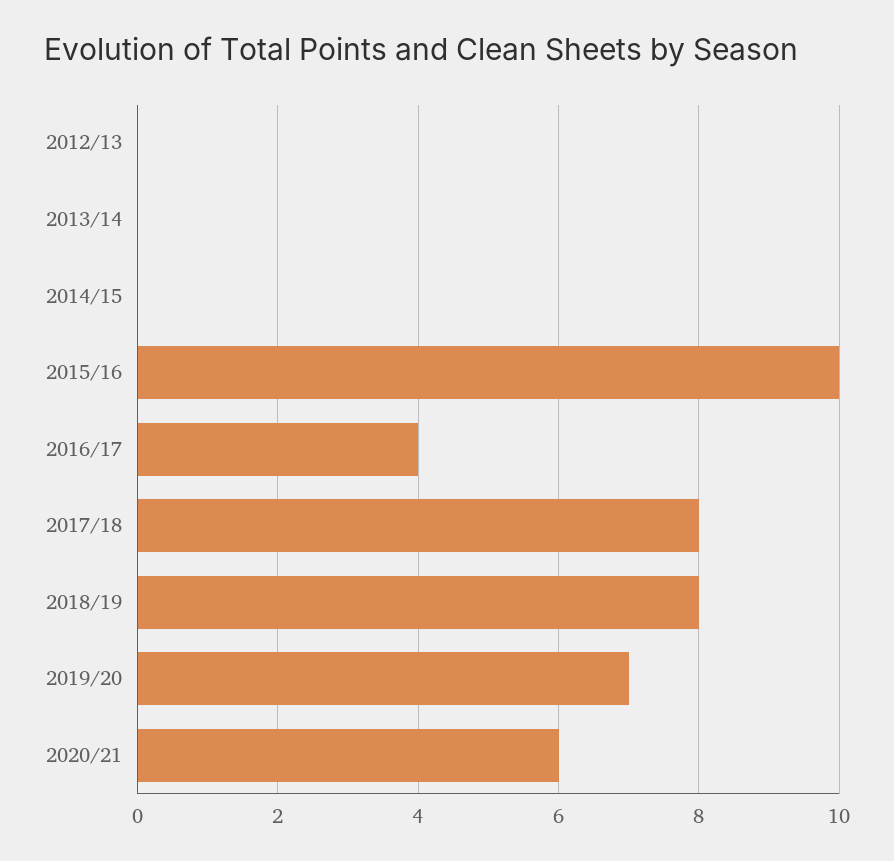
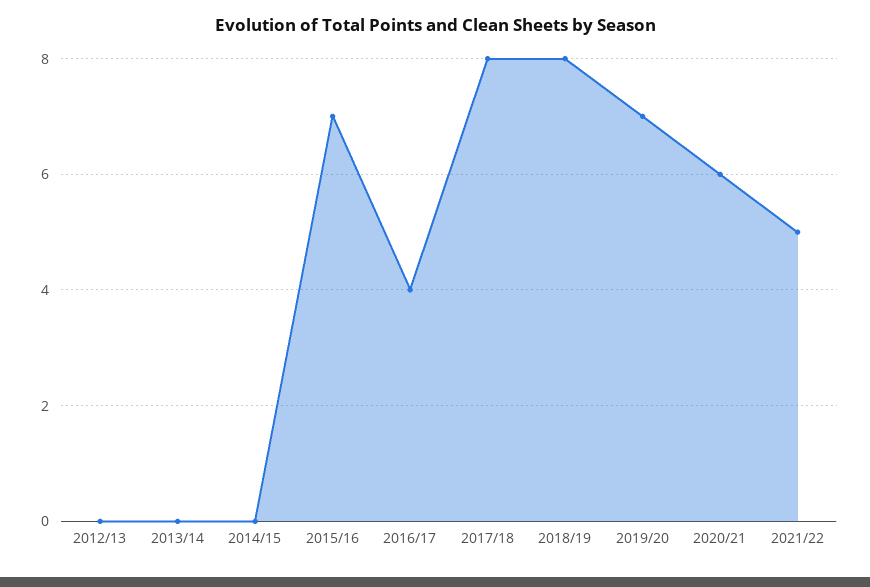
2015/16: 10 -> 7
2021/22: none -> 5

